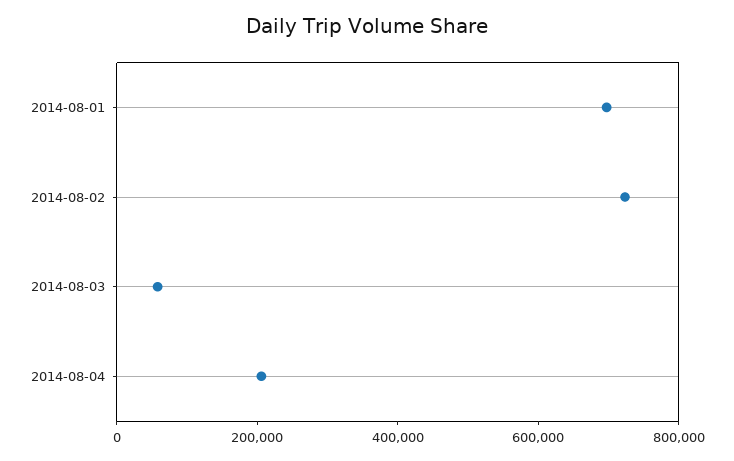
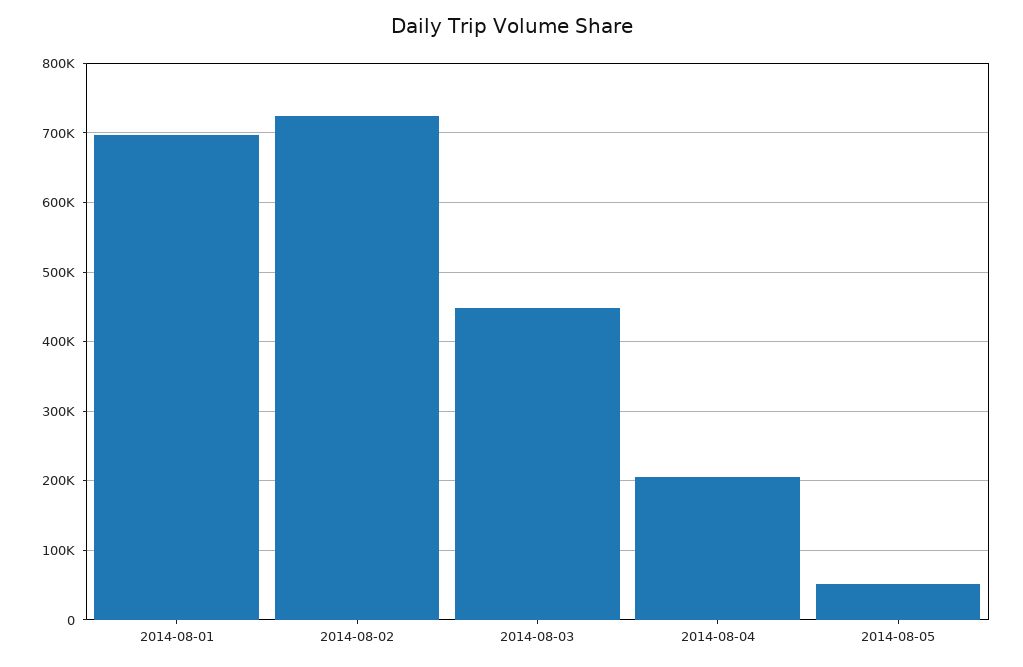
2014-08-03: 50000 -> 450000
2014-08-05: none -> 50000

